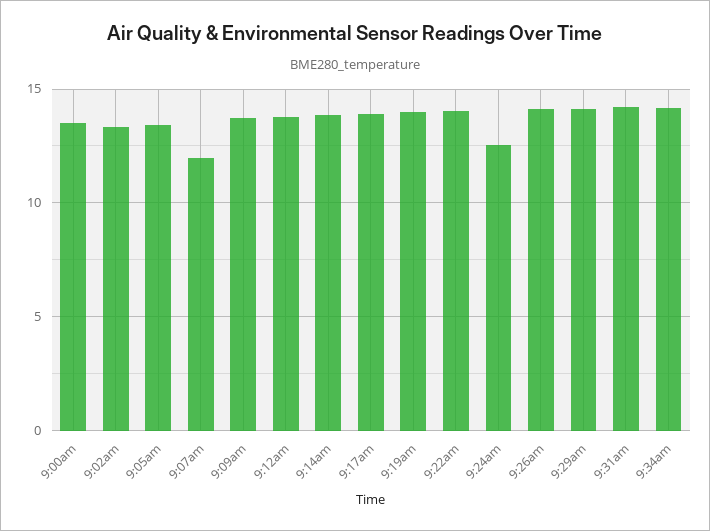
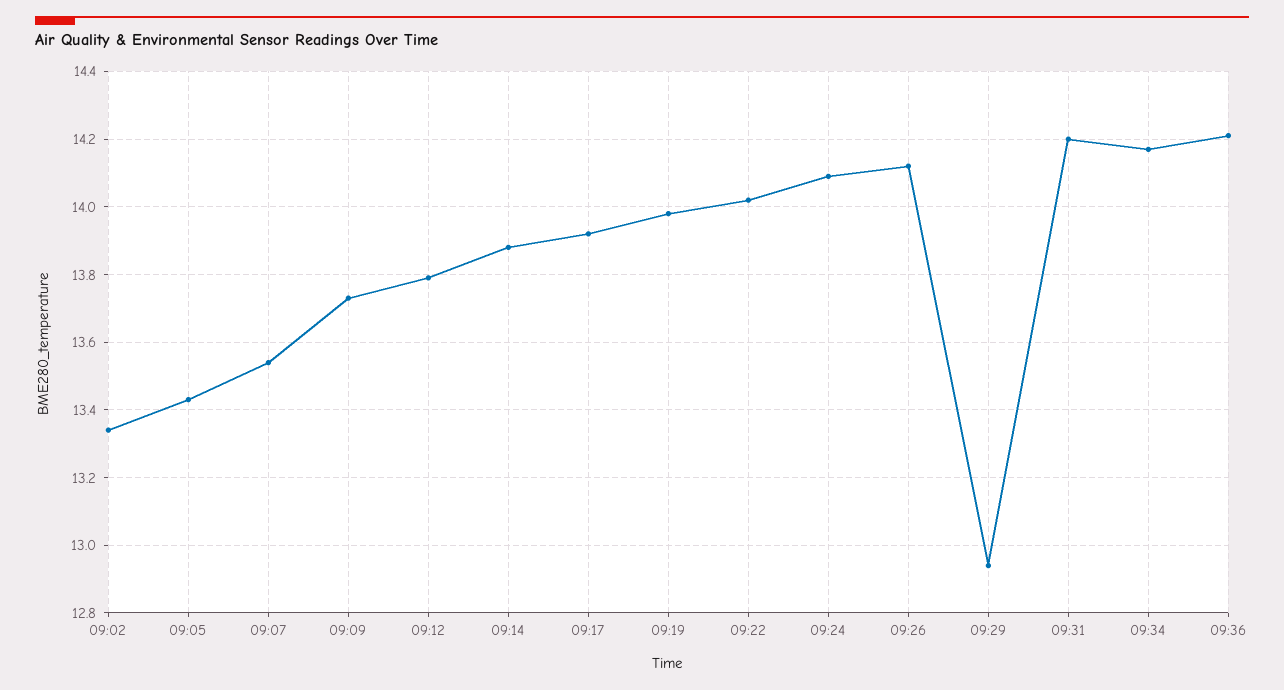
9:00am: 13.5 -> none
9:07am: 12 -> 13.55
9:24am: 12.5 -> 14.1
9:29am: 14 -> 12.95
09:36: none -> 14.2

